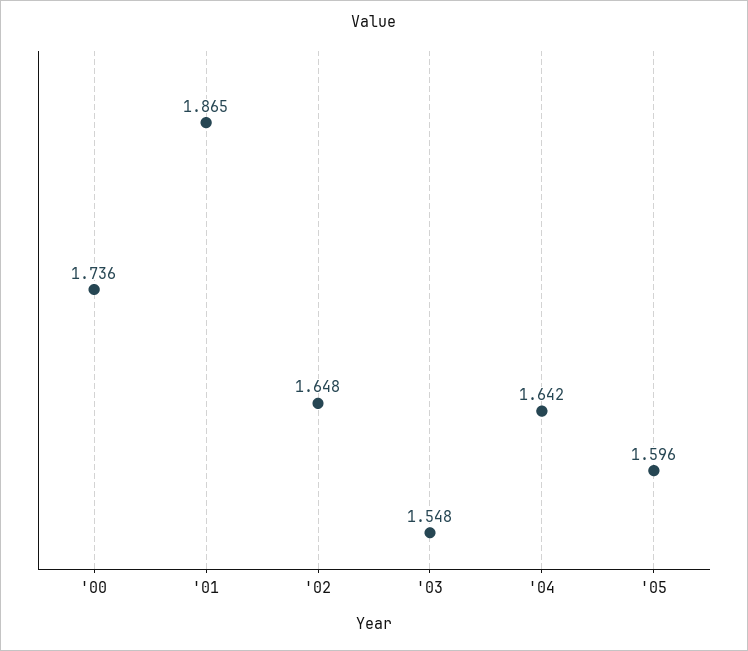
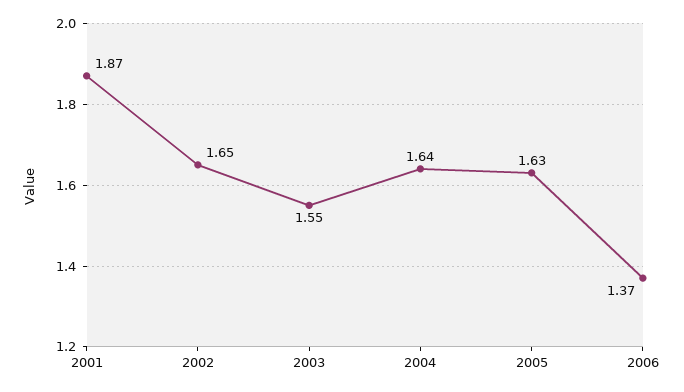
'00: 1.736 -> none
'05: 1.596 -> 1.63
2006: none -> 1.37

